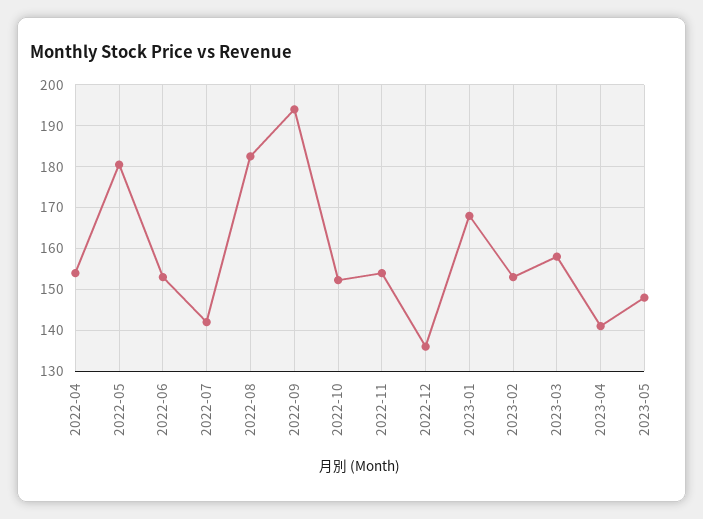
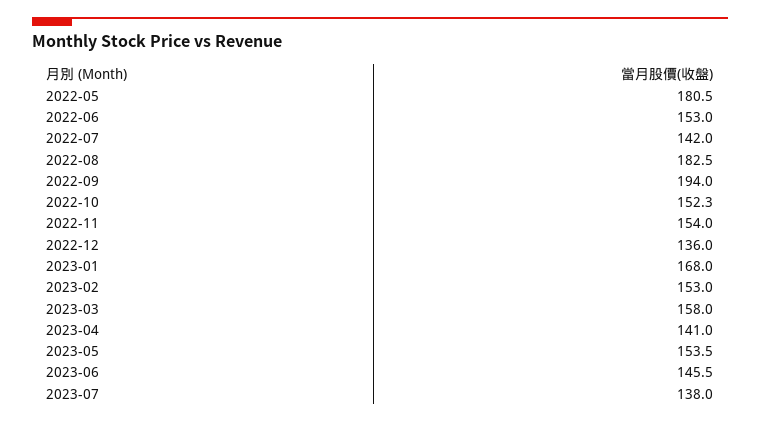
2022-04: 154 -> none
2023-05: 148 -> 153.5
2023-06: none -> 145.5
2023-07: none -> 138

